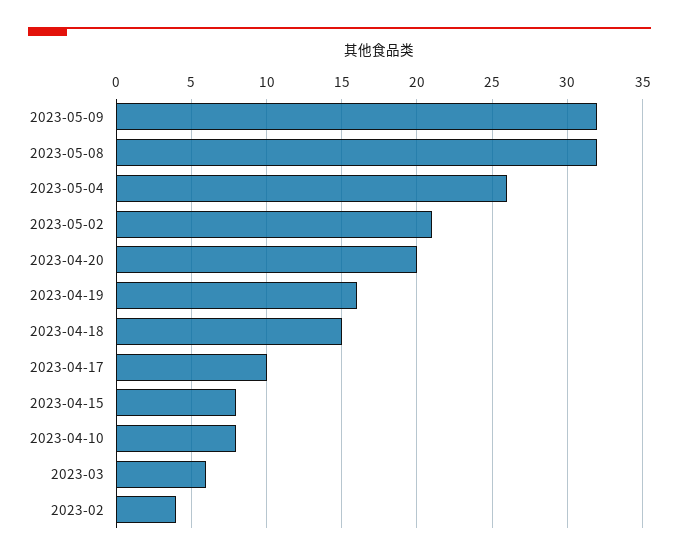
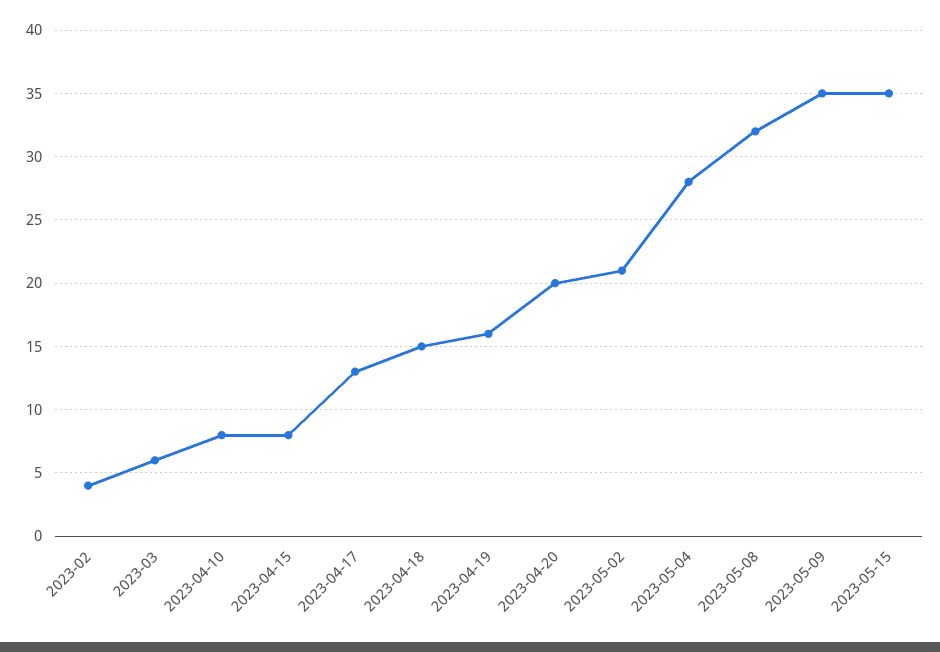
2023-05-09: 32 -> 35
2023-05-04: 26 -> 28
2023-04-17: 10 -> 13
2023-05-15: none -> 35

